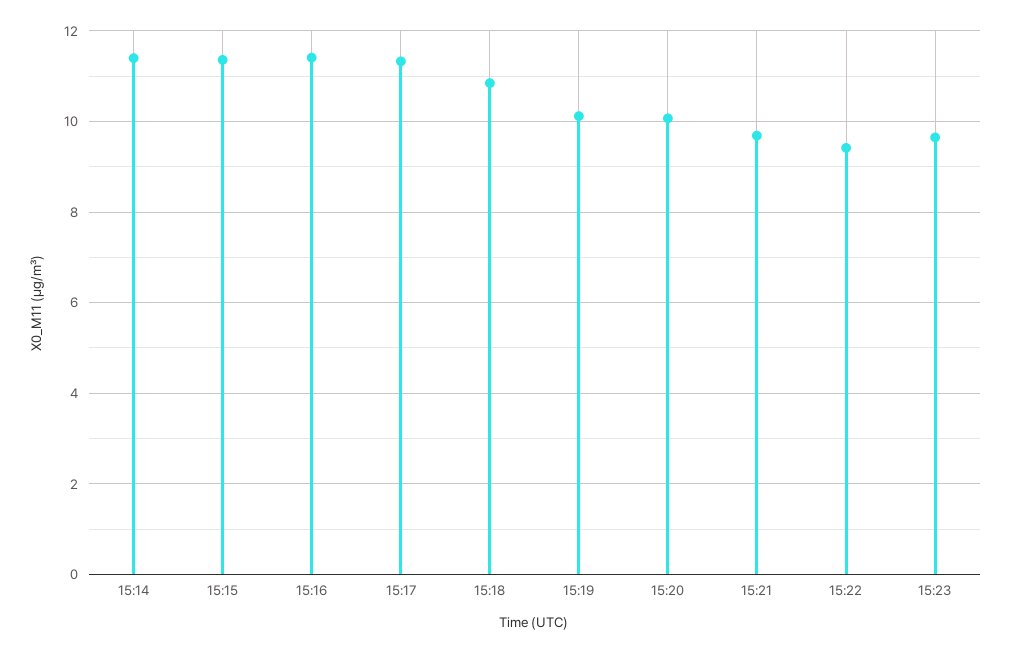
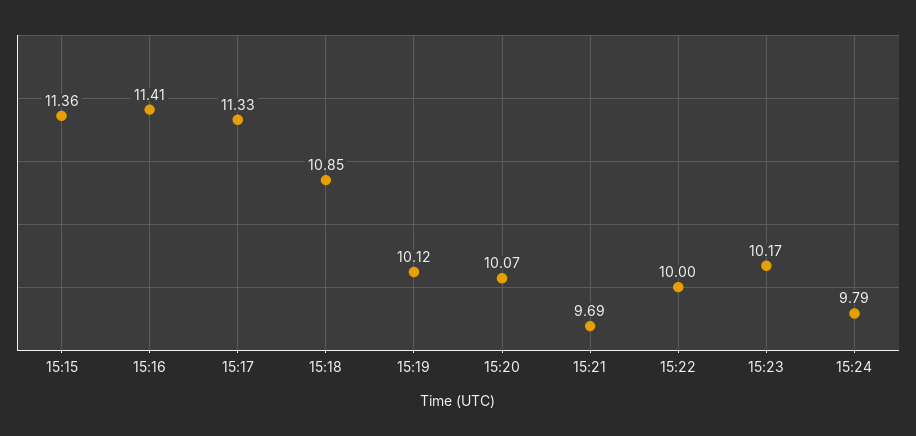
15:14: 11.4 -> none
15:22: 9.4 -> 10
15:23: 9.6 -> 10.17
15:24: none -> 9.79

